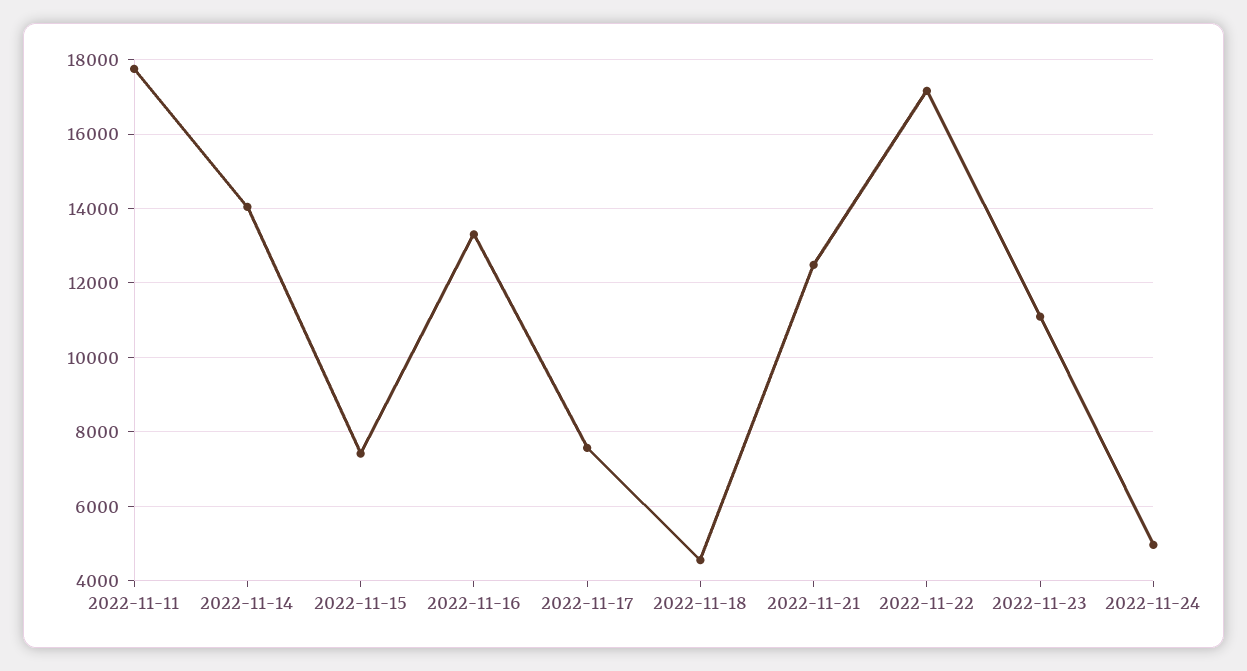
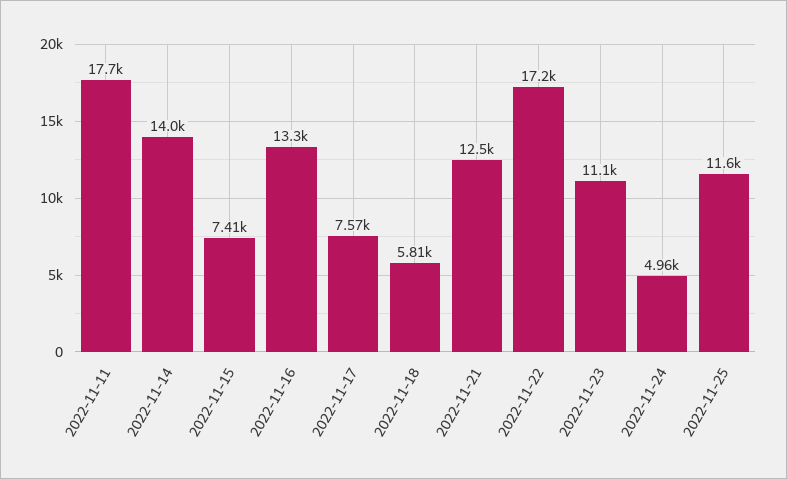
2022-11-18: 4600 -> 5810
2022-11-25: none -> 11600

